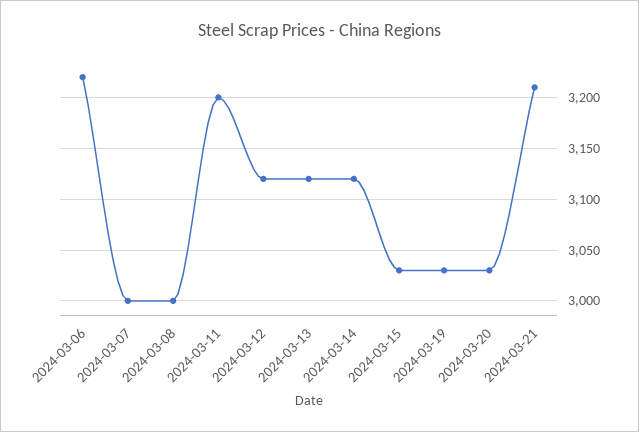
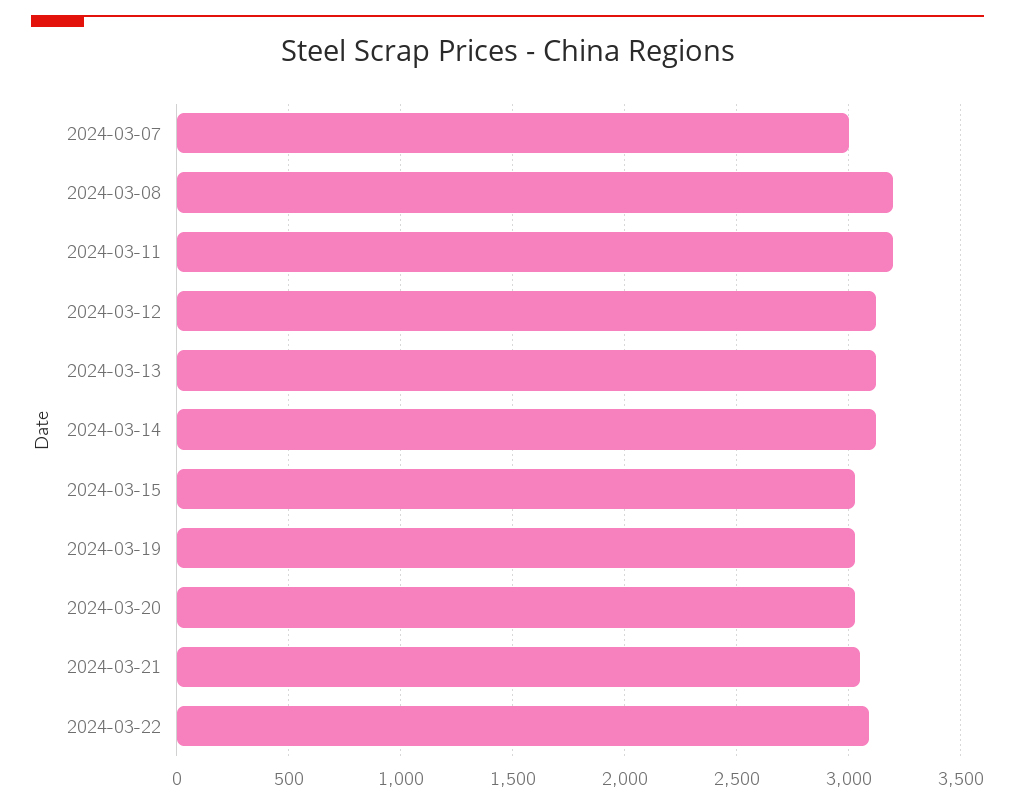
2024-03-06: 3220 -> none
2024-03-08: 3000 -> 3200
2024-03-21: 3210 -> 3050
2024-03-22: none -> 3100

